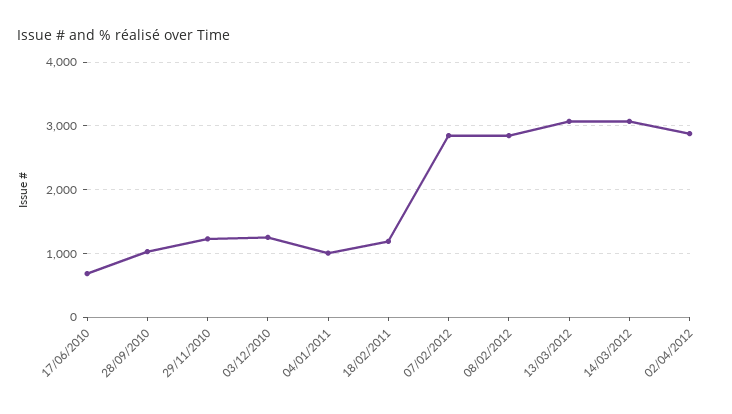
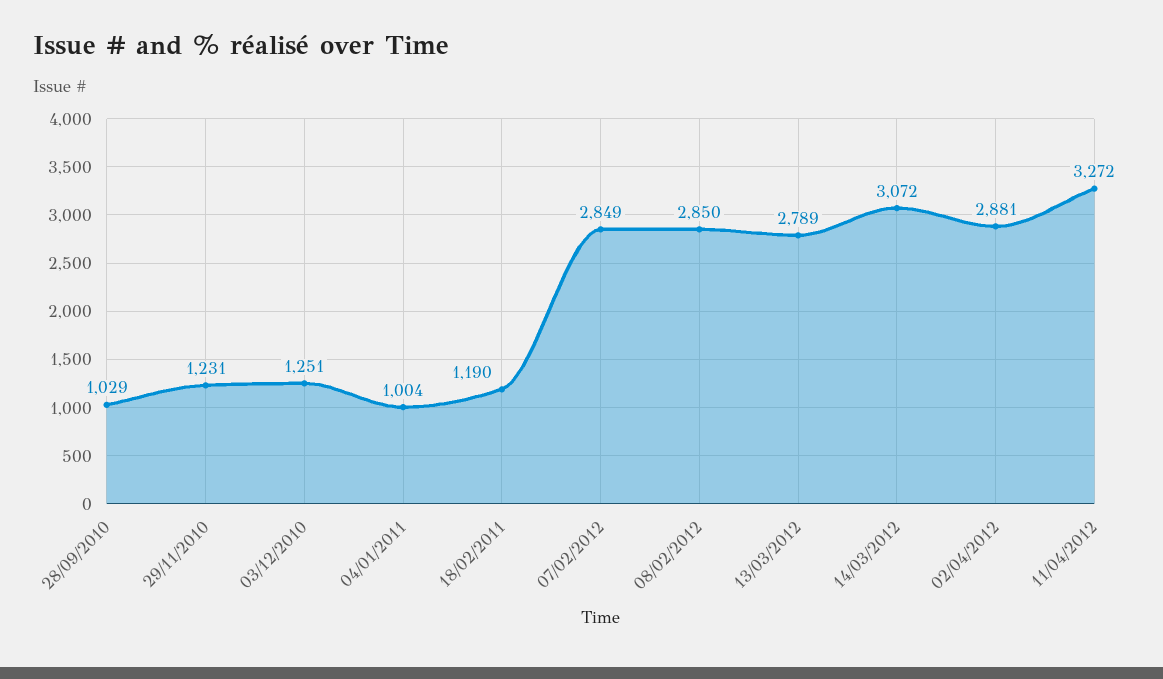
17/06/2010: 700 -> none
13/03/2012: 3100 -> 2789
11/04/2012: none -> 3272

